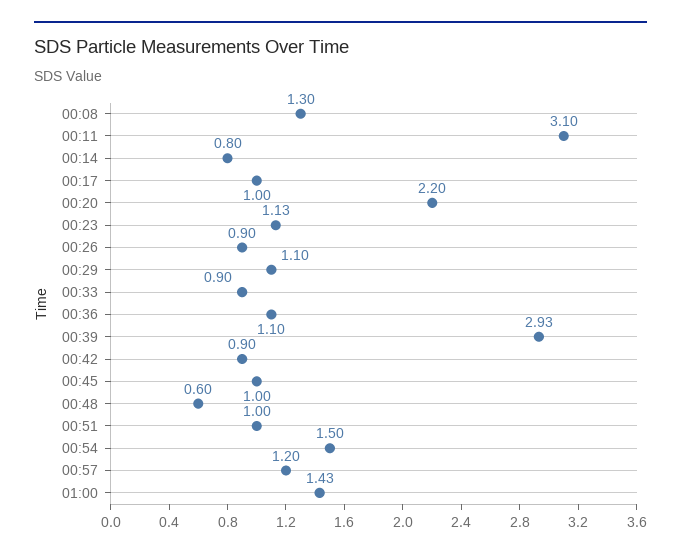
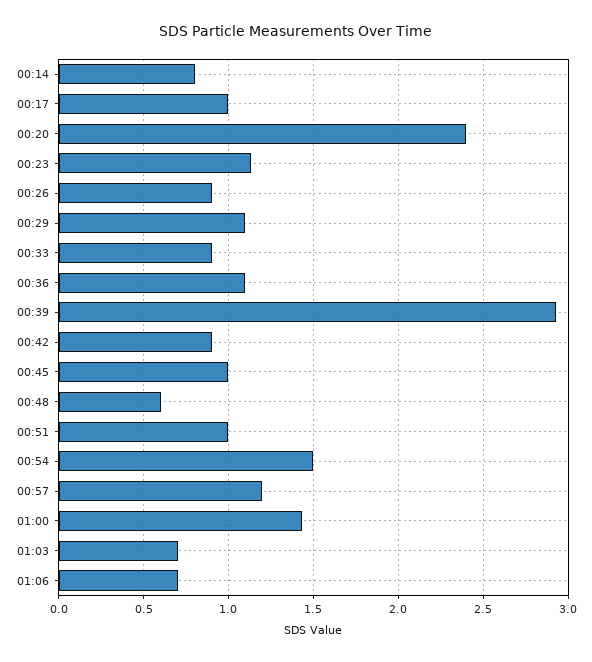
00:08: 1.3 -> none
00:11: 3.1 -> none
00:20: 2.2 -> 2.4
01:03: none -> 0.7
01:06: none -> 0.7

